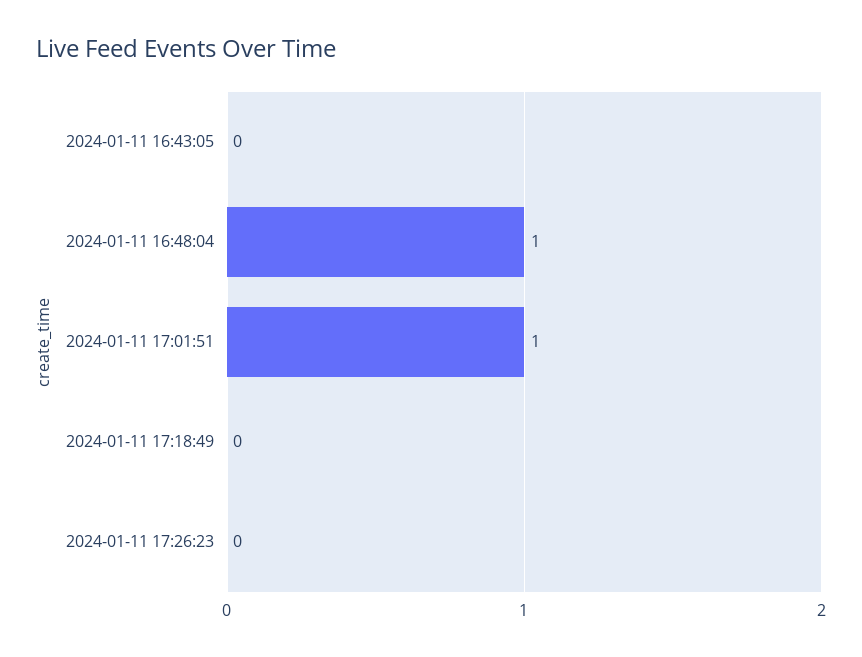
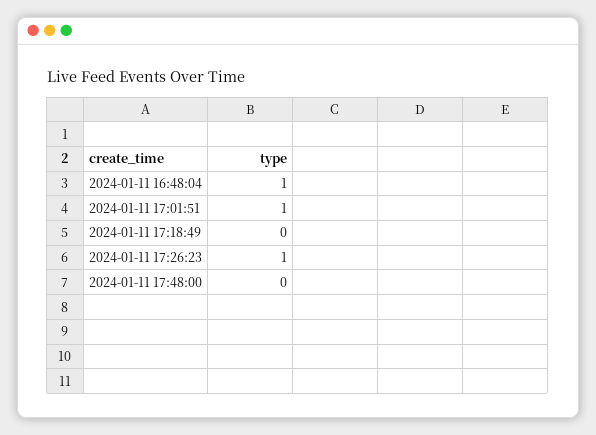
2024-01-11 16:43:05: 0 -> none
2024-01-11 17:26:23: 0 -> 1
2024-01-11 17:48:00: none -> 0

